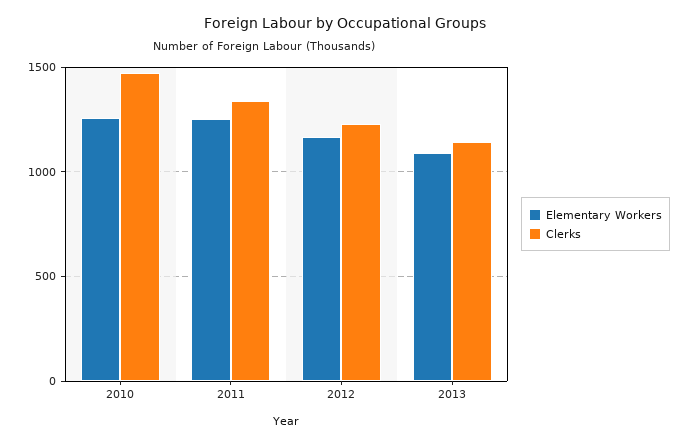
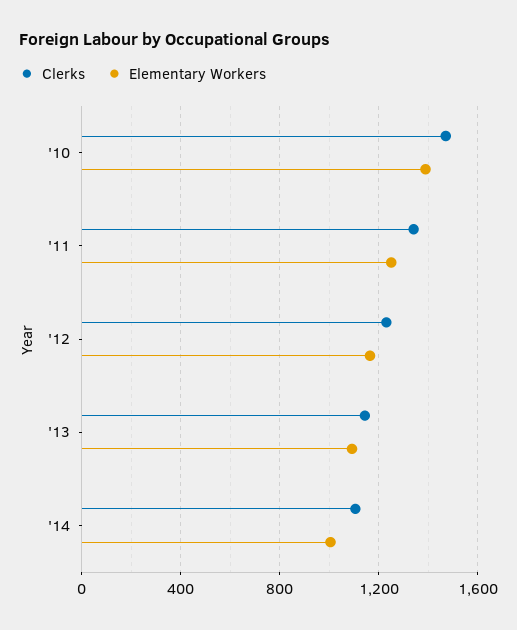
Elementary Workers, 2010: 1250 -> 1400
Clerks, '14: none -> 1100
Elementary Workers, '14: none -> 1000

